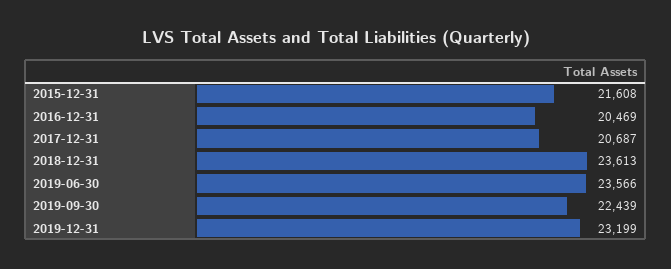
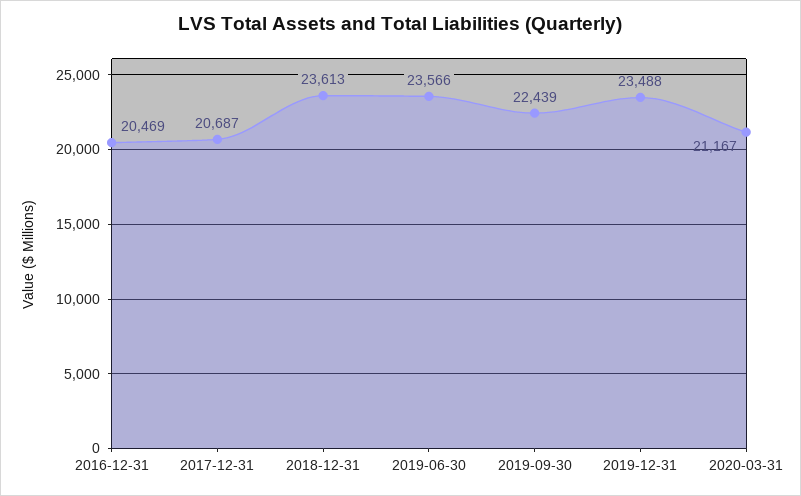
2015-12-31: 21608 -> none
2019-12-31: 23199 -> 23488
2020-03-31: none -> 21167

